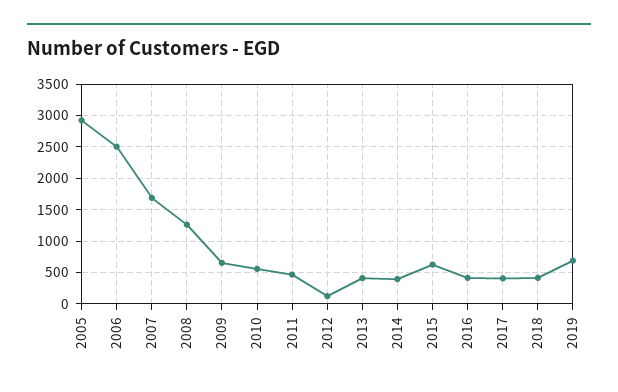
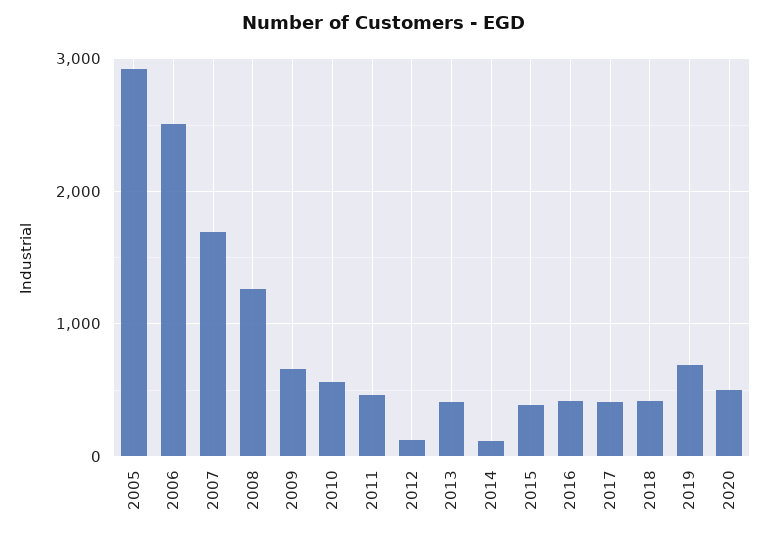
2014: 400 -> 100
2015: 600 -> 400
2020: none -> 500

